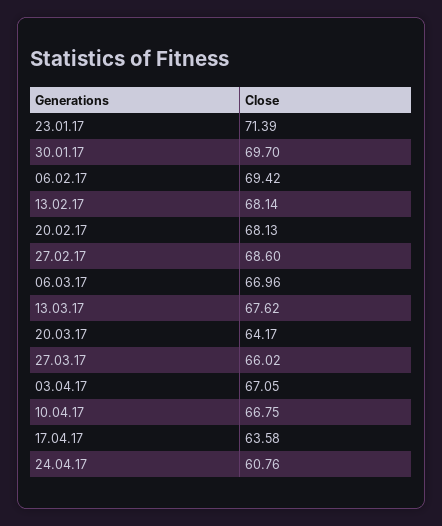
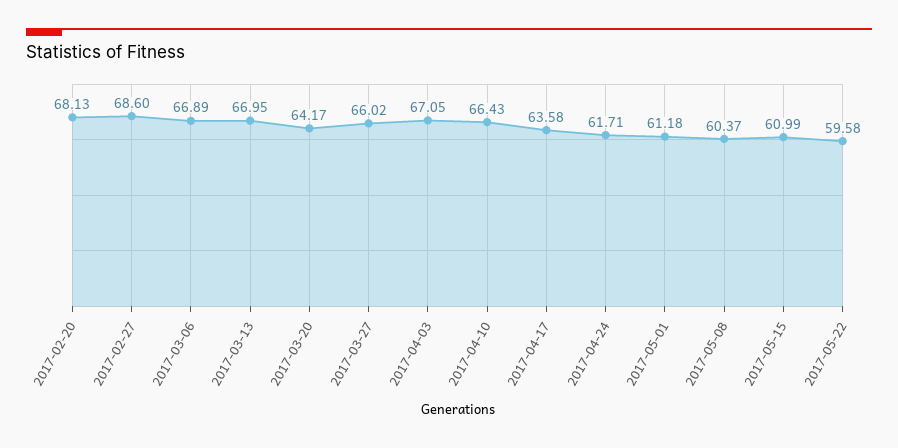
23.01.17: 71.39 -> none
30.01.17: 69.7 -> none
06.02.17: 69.42 -> none
13.02.17: 68.14 -> none
06.03.17: 66.96 -> 66.89
13.03.17: 67.62 -> 66.95
10.04.17: 66.75 -> 66.43
24.04.17: 60.76 -> 61.71
2017-05-01: none -> 61.18
2017-05-08: none -> 60.37
2017-05-15: none -> 60.99
2017-05-22: none -> 59.58

